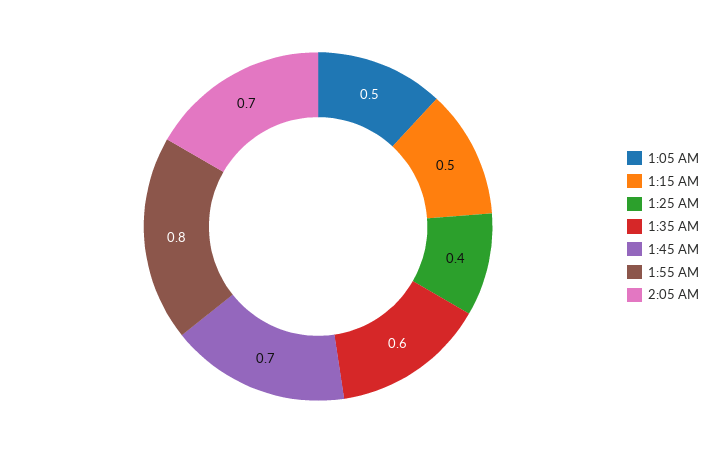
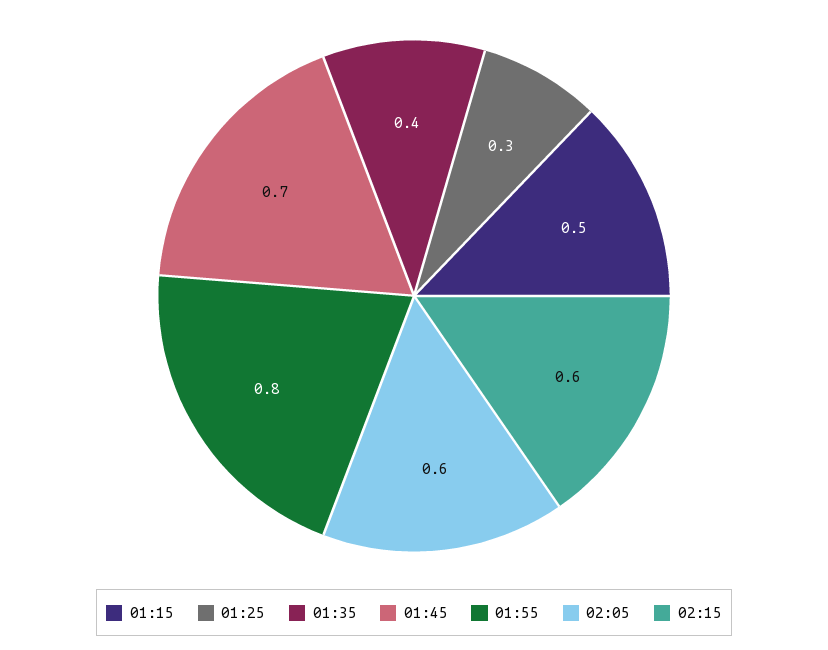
1:05 AM: 0.5 -> none
1:25 AM: 0.4 -> 0.3
1:35 AM: 0.6 -> 0.4
2:05 AM: 0.7 -> 0.6
02:15: none -> 0.6

